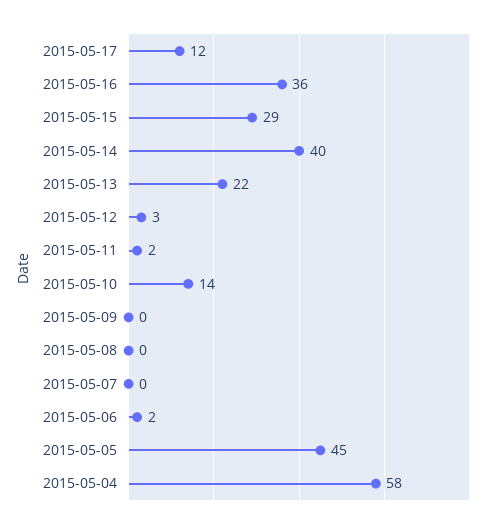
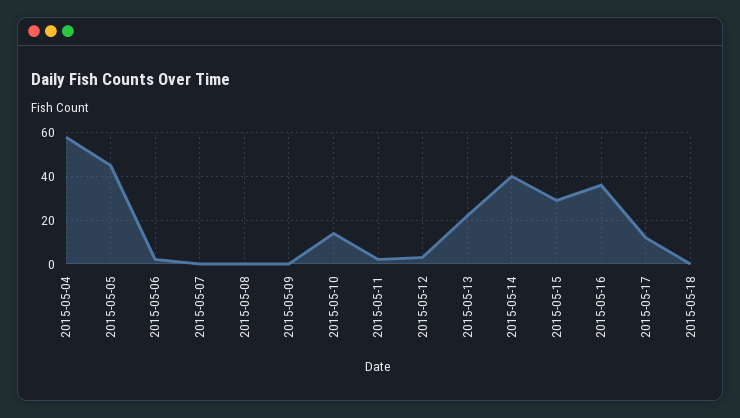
2015-05-18: none -> 0

